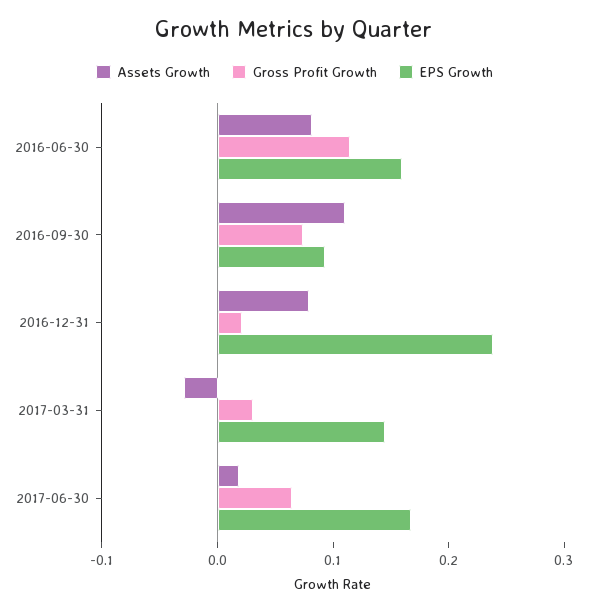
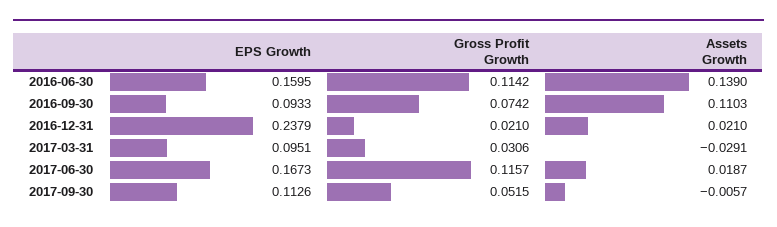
Assets Growth, 2016-06-30: 0.08 -> 0.139
Assets Growth, 2016-12-31: 0.08 -> 0.021
EPS Growth, 2017-03-31: 0.14 -> 0.0951
Gross Profit Growth, 2017-06-30: 0.06 -> 0.1157
EPS Growth, 2017-09-30: none -> 0.1126
Gross Profit Growth, 2017-09-30: none -> 0.0515
Assets Growth, 2017-09-30: none -> -0.0057

